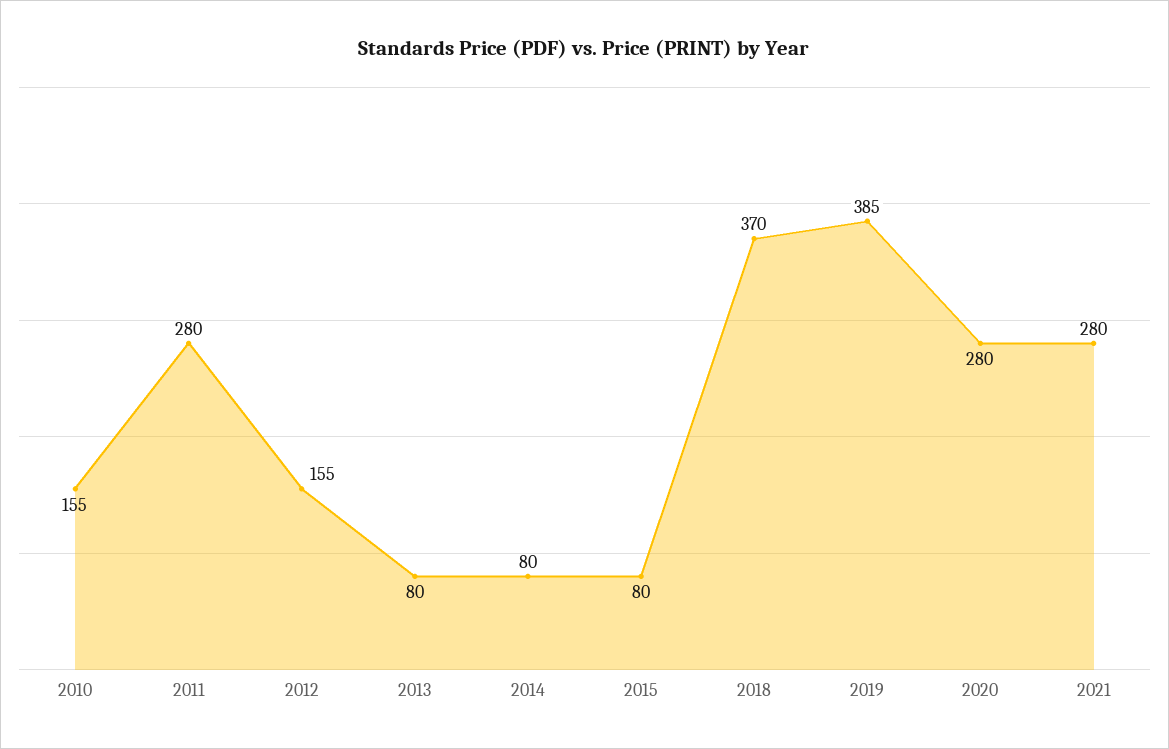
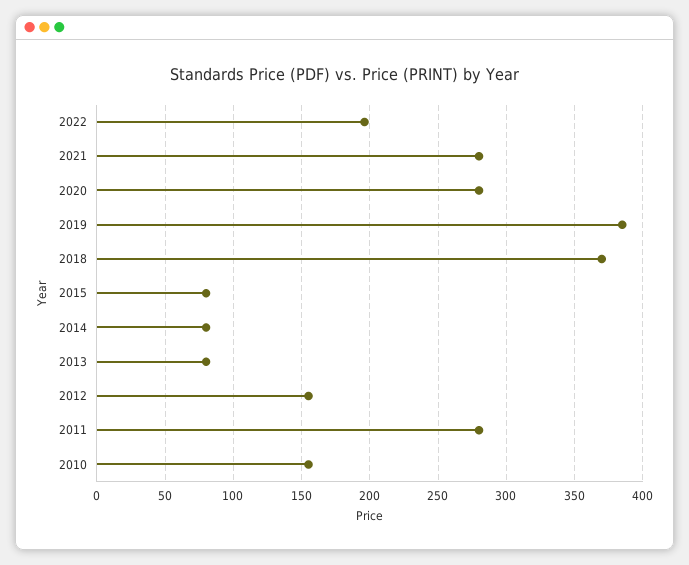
2022: none -> 195

